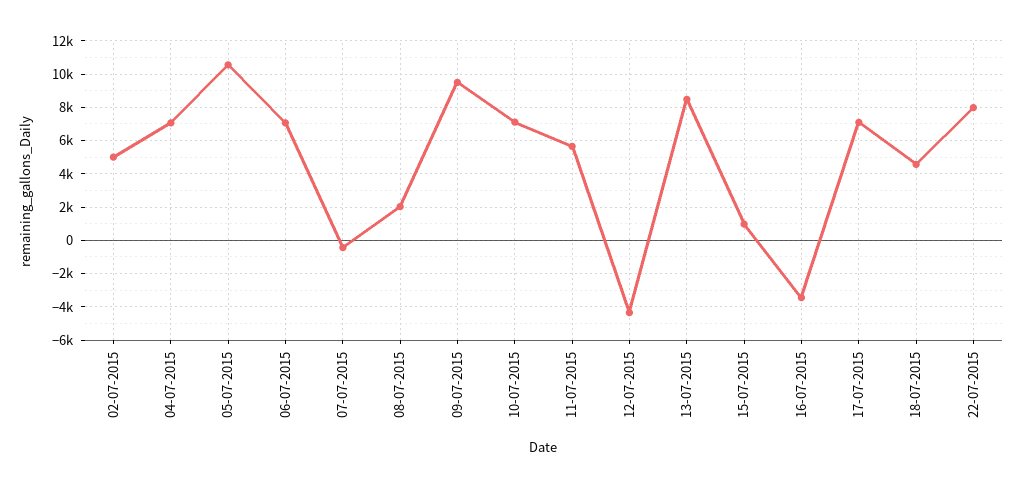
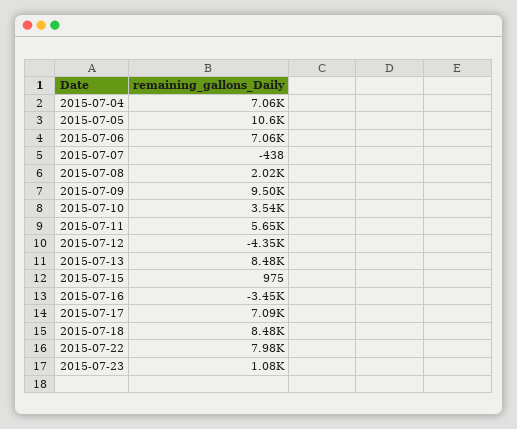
02-07-2015: 5000 -> none
10-07-2015: 7000 -> 3540
18-07-2015: 4500 -> 8480
2015-07-23: none -> 1080

